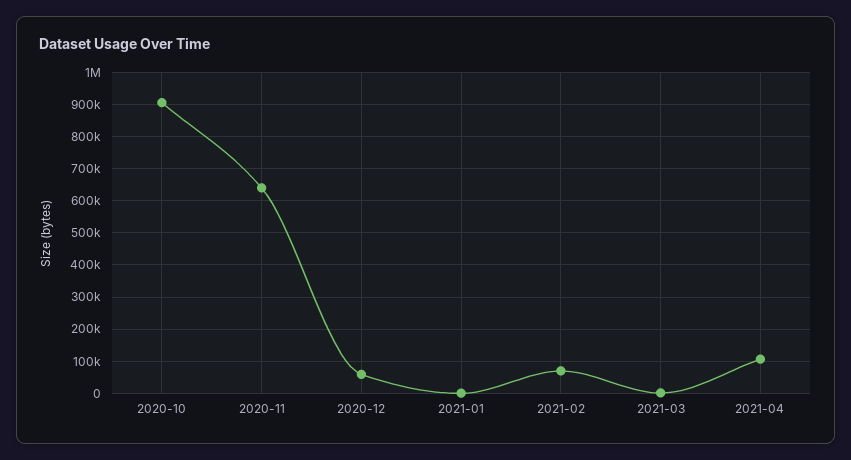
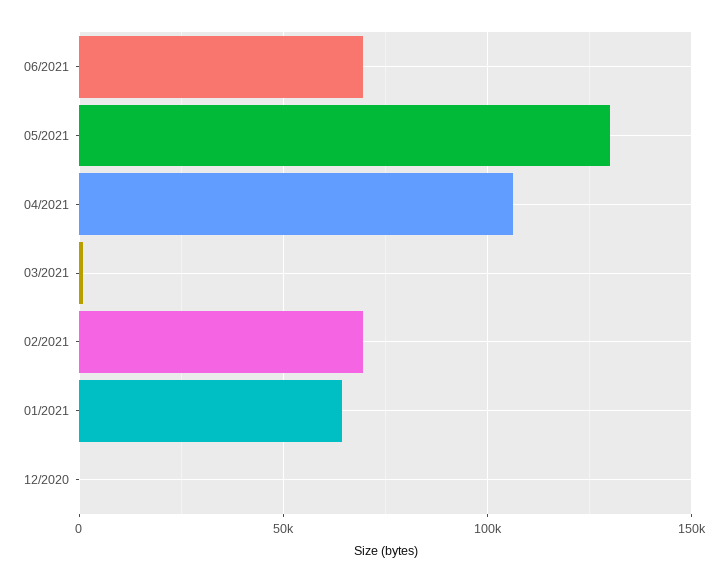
2020-10: 900000 -> none
2020-11: 640000 -> none
2020-12: 60000 -> 0
2021-01: 0 -> 65000
06/2021: none -> 70000
05/2021: none -> 130000

